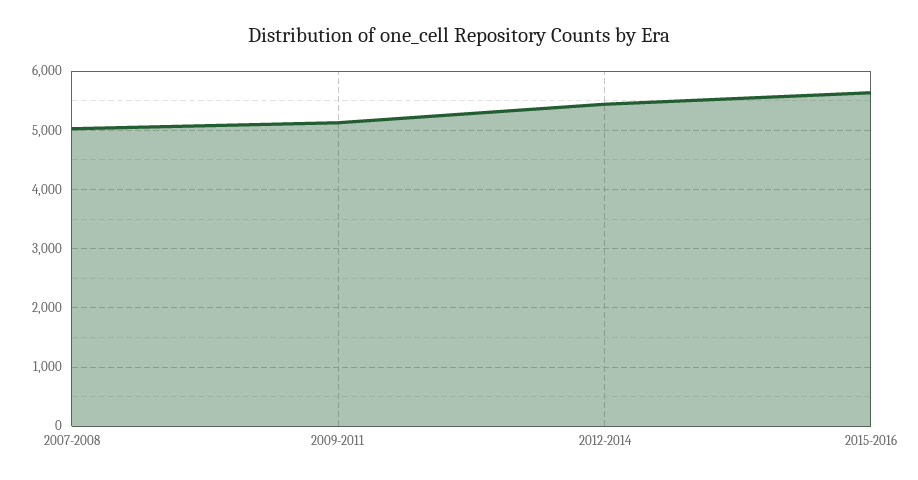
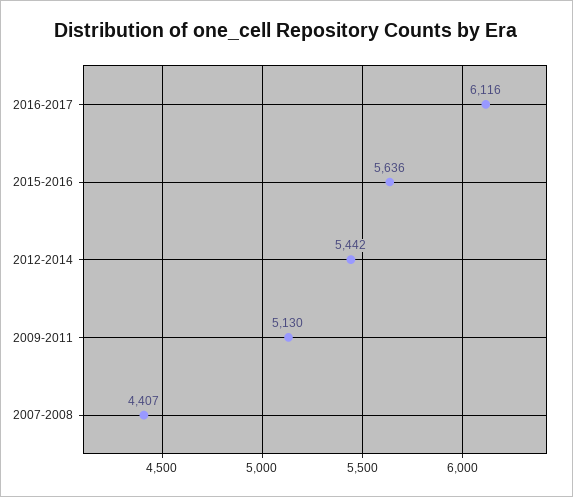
2007-2008: 5000 -> 4407
2016-2017: none -> 6116

